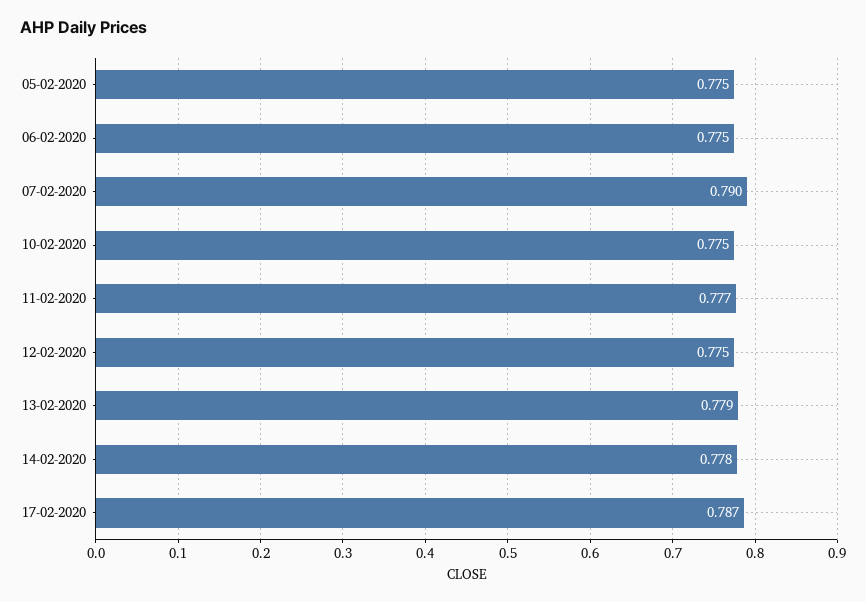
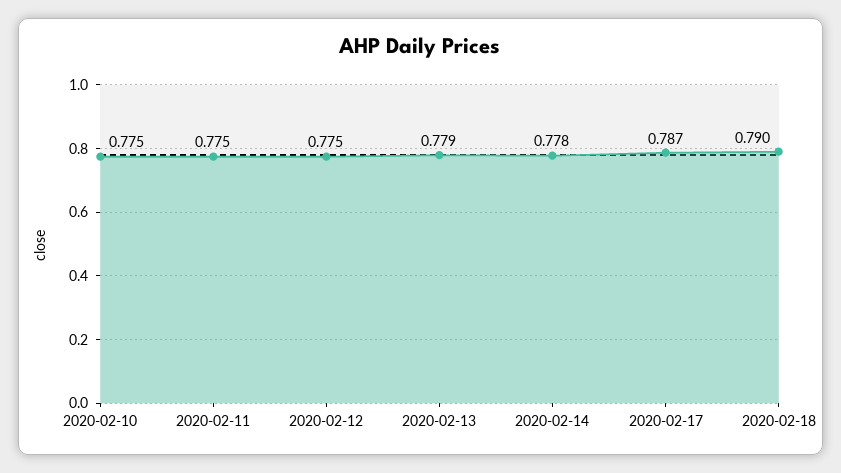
05-02-2020: 0.775 -> none
06-02-2020: 0.775 -> none
07-02-2020: 0.79 -> none
11-02-2020: 0.777 -> 0.775
2020-02-18: none -> 0.79

